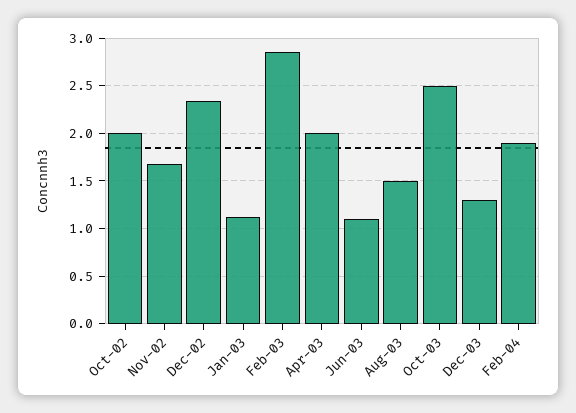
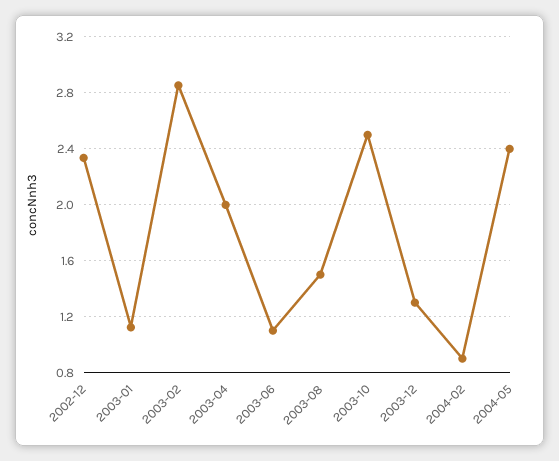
Oct-02: 2 -> none
Nov-02: 1.7 -> none
Feb-04: 1.9 -> 0.9
2004-05: none -> 2.4

